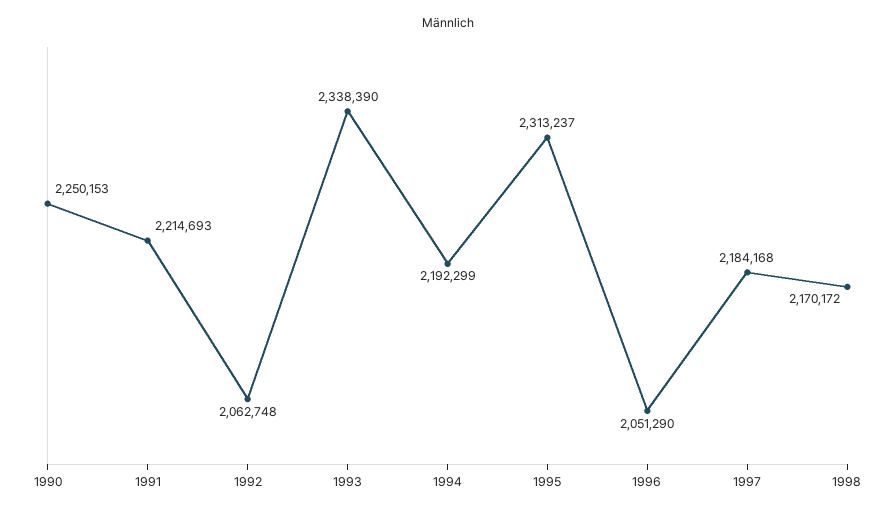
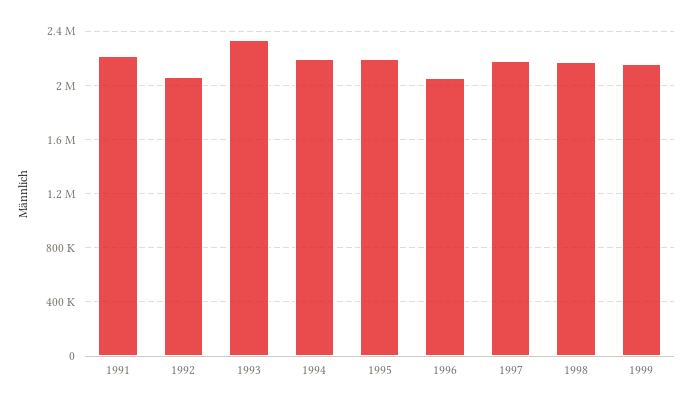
1990: 2250153 -> none
1995: 2313237 -> 2200000
1999: none -> 2150000

